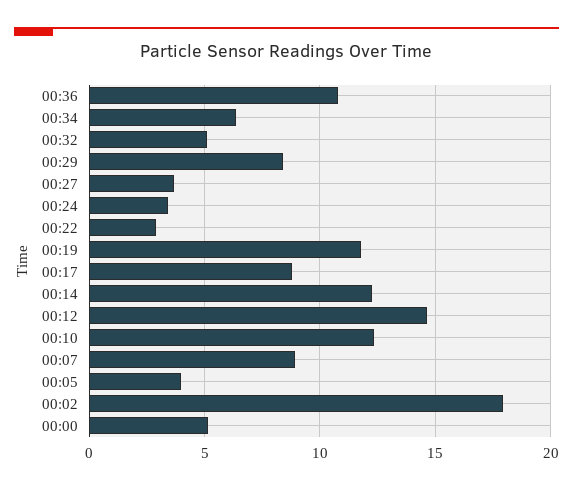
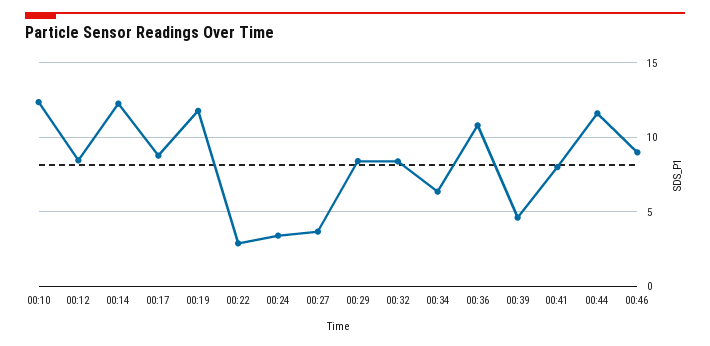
00:32: 5 -> 8.5
00:12: 14.5 -> 8.5
00:07: 9 -> none
00:05: 4 -> none
00:02: 18 -> none
00:00: 5 -> none
00:39: none -> 4.5
00:41: none -> 8
00:44: none -> 11.5
00:46: none -> 9

